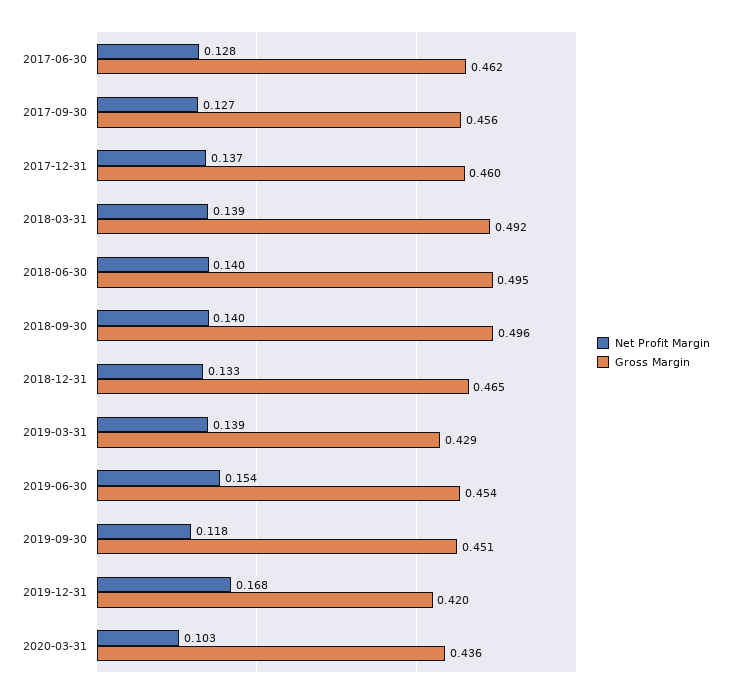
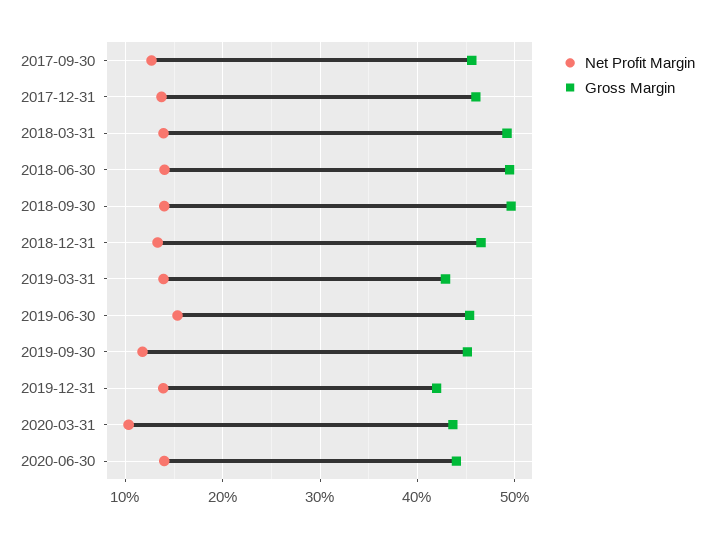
Net Profit Margin, 2017-06-30: 0.128 -> none
Gross Margin, 2017-06-30: 0.462 -> none
Net Profit Margin, 2019-12-31: 0.168 -> 0.14
Net Profit Margin, 2020-06-30: none -> 0.14
Gross Margin, 2020-06-30: none -> 0.44

